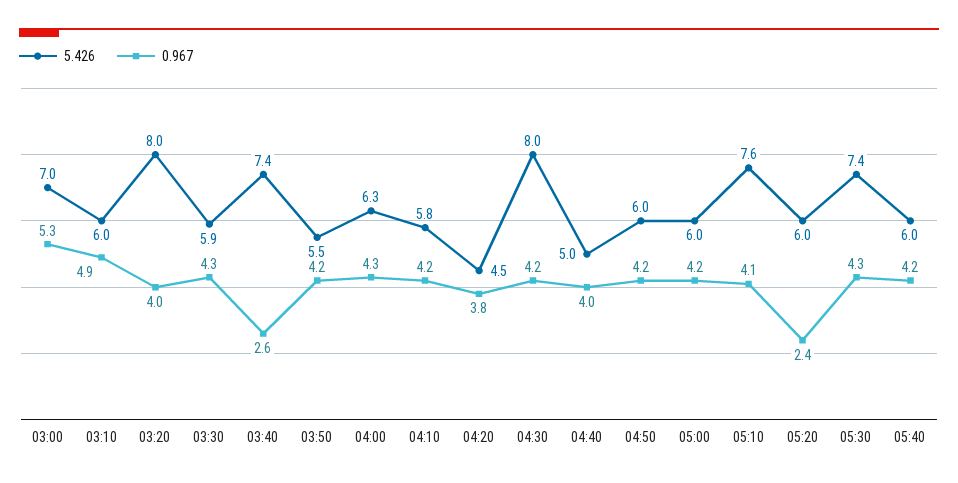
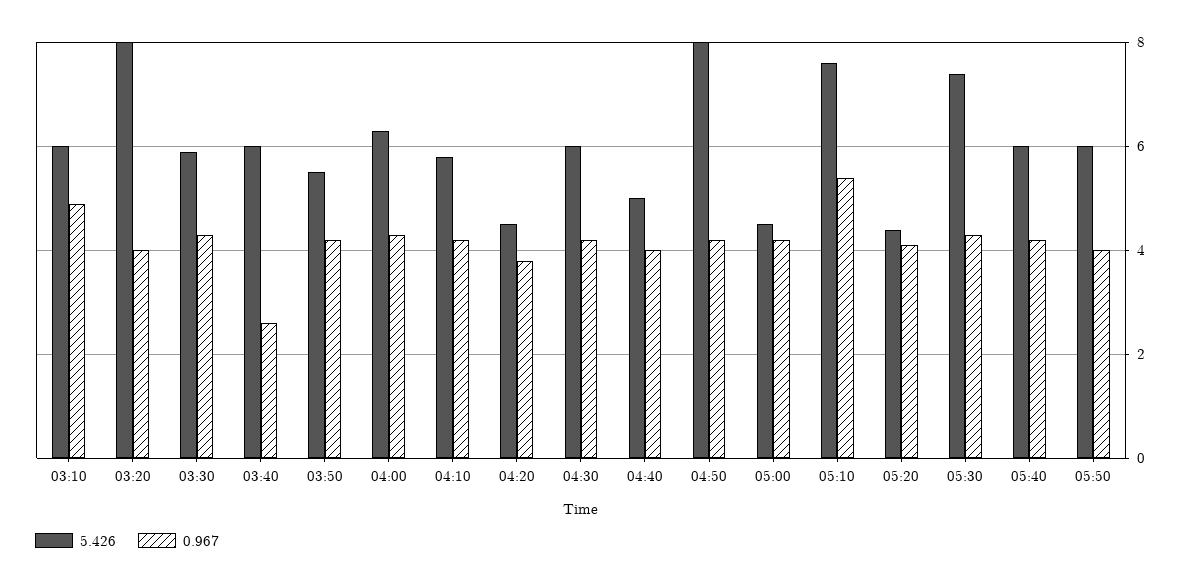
5.426, 03:00: 7 -> none
0.967, 03:00: 5.3 -> none
5.426, 03:40: 7.4 -> 6
5.426, 04:30: 8 -> 6
5.426, 04:50: 6 -> 8
5.426, 05:00: 6 -> 4.5
0.967, 05:10: 4.1 -> 5.5
5.426, 05:20: 6 -> 4.5
0.967, 05:20: 2.4 -> 4
5.426, 05:50: none -> 6
0.967, 05:50: none -> 4

